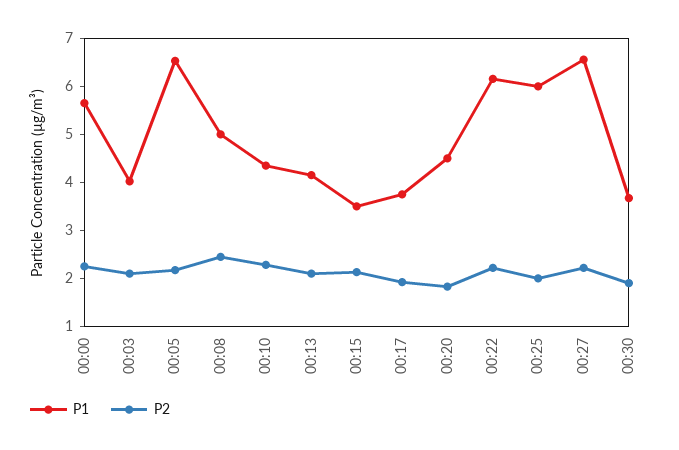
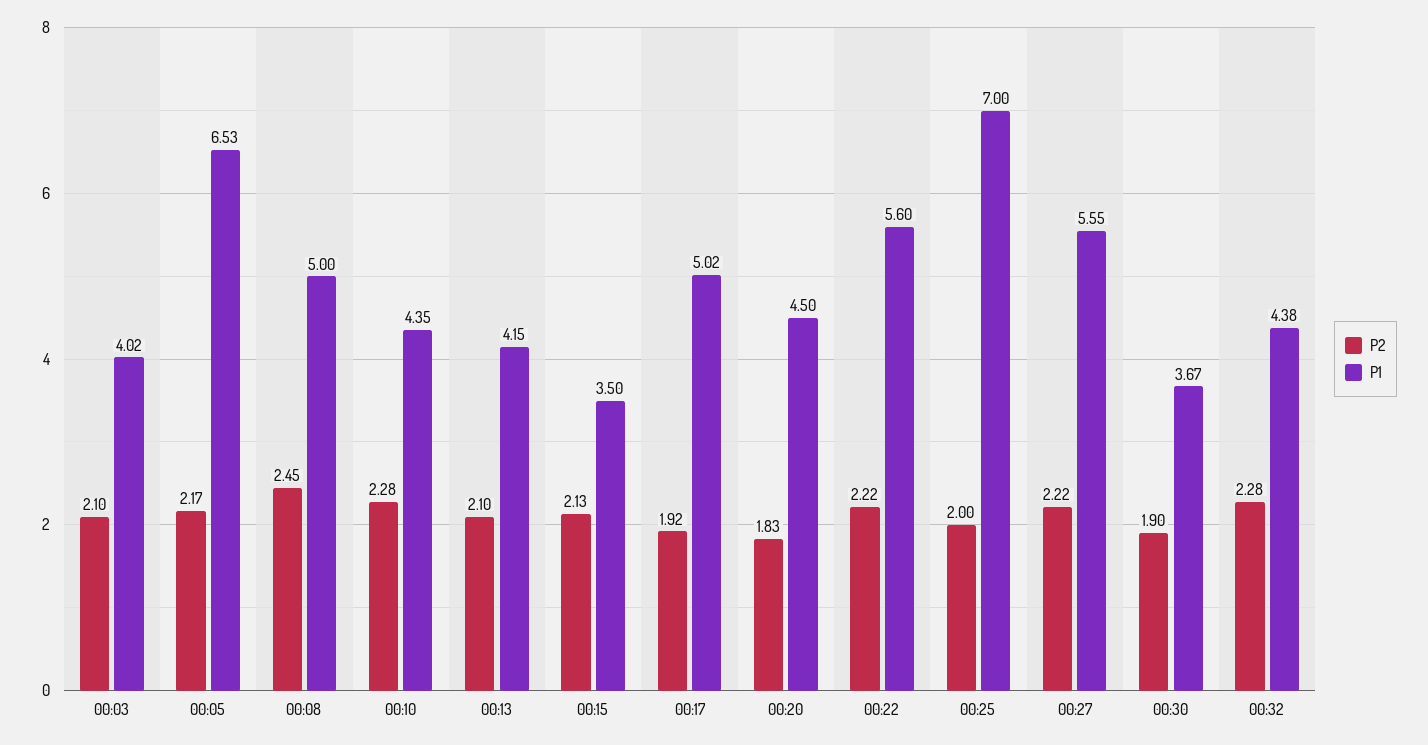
P1, 00:00: 5.6 -> none
P2, 00:00: 2.2 -> none
P1, 00:17: 3.8 -> 5.02
P1, 00:22: 6.2 -> 5.6
P1, 00:25: 6 -> 7
P1, 00:27: 6.6 -> 5.55
P2, 00:32: none -> 2.28
P1, 00:32: none -> 4.38

